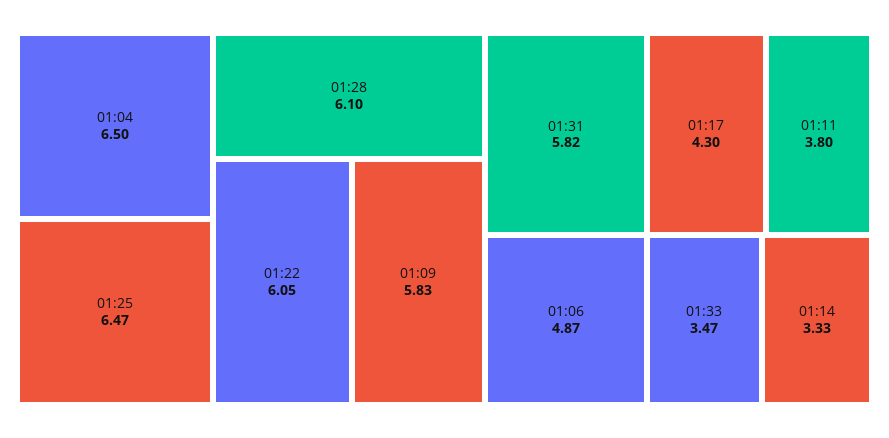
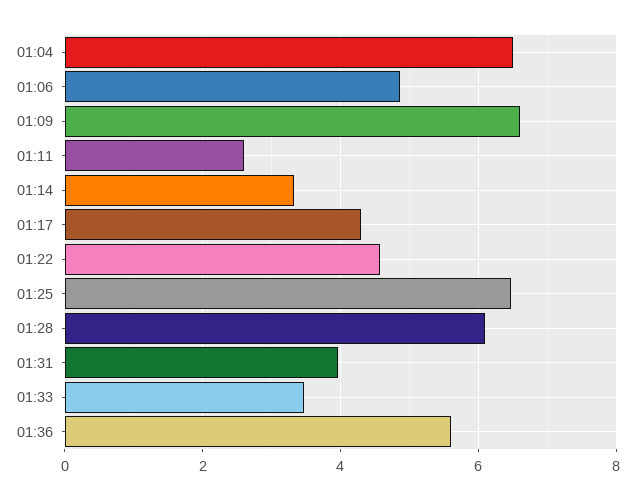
01:22: 6.05 -> 4.6
01:09: 5.83 -> 6.6
01:31: 5.82 -> 4
01:11: 3.8 -> 2.6
01:36: none -> 5.6

